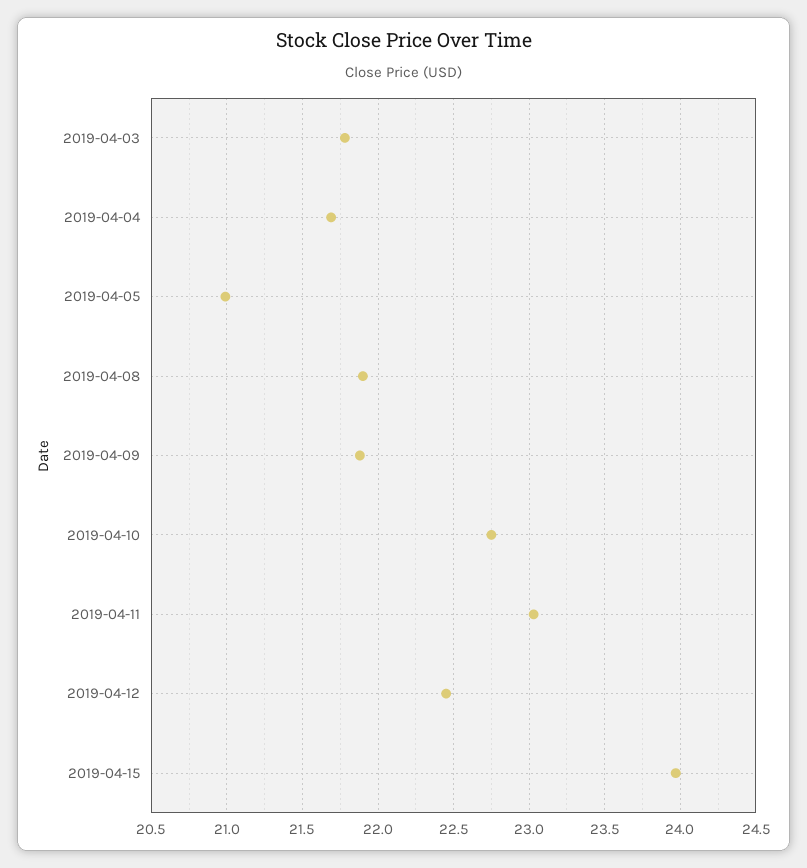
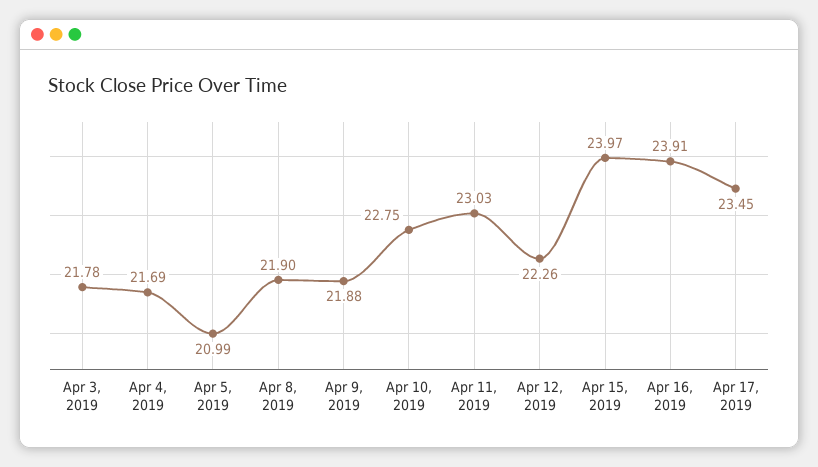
2019-04-12: 22.45 -> 22.26
Apr 16, 2019: none -> 23.91
Apr 17, 2019: none -> 23.45

